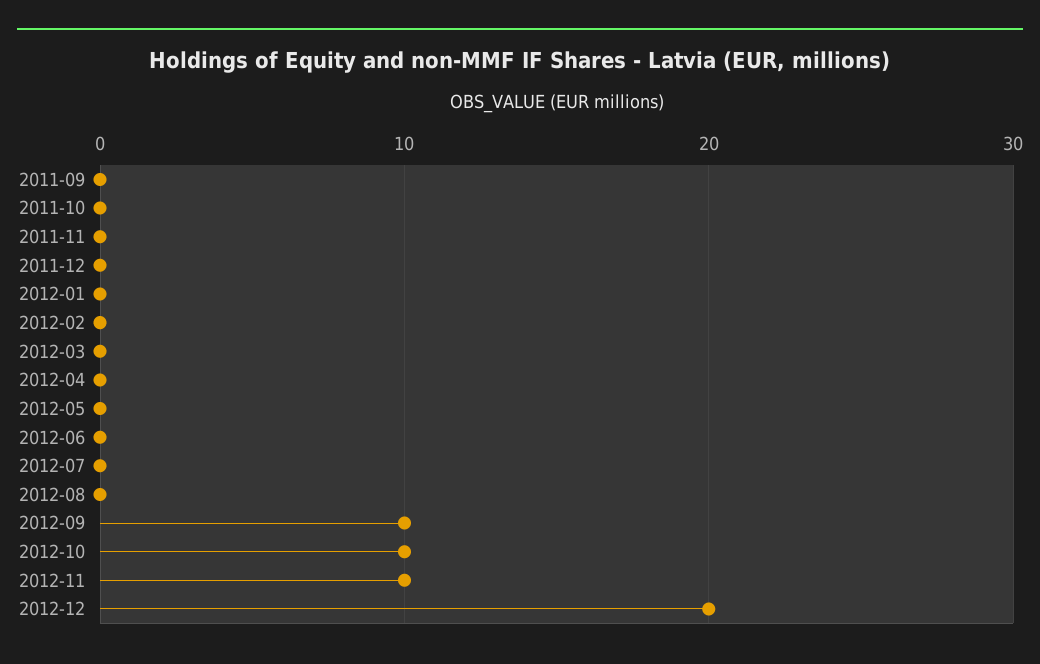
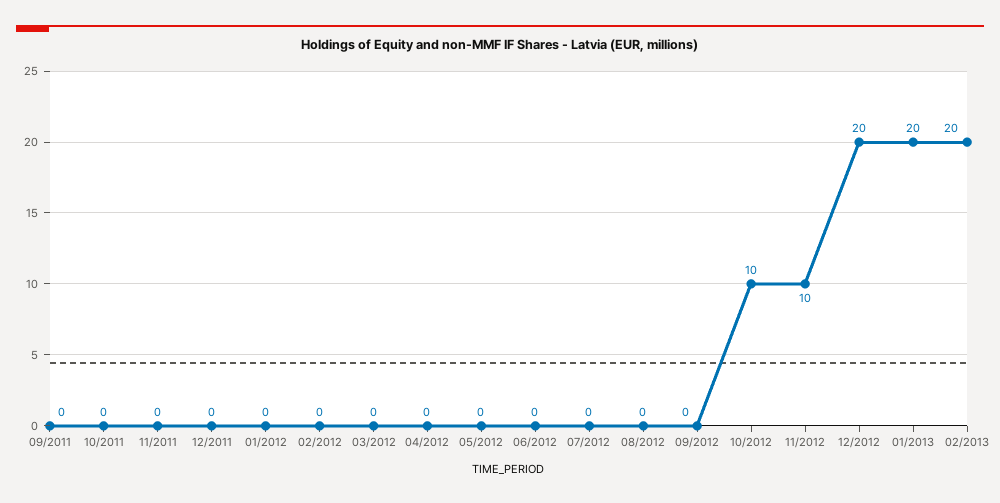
2012-09: 10 -> 0
01/2013: none -> 20
02/2013: none -> 20

